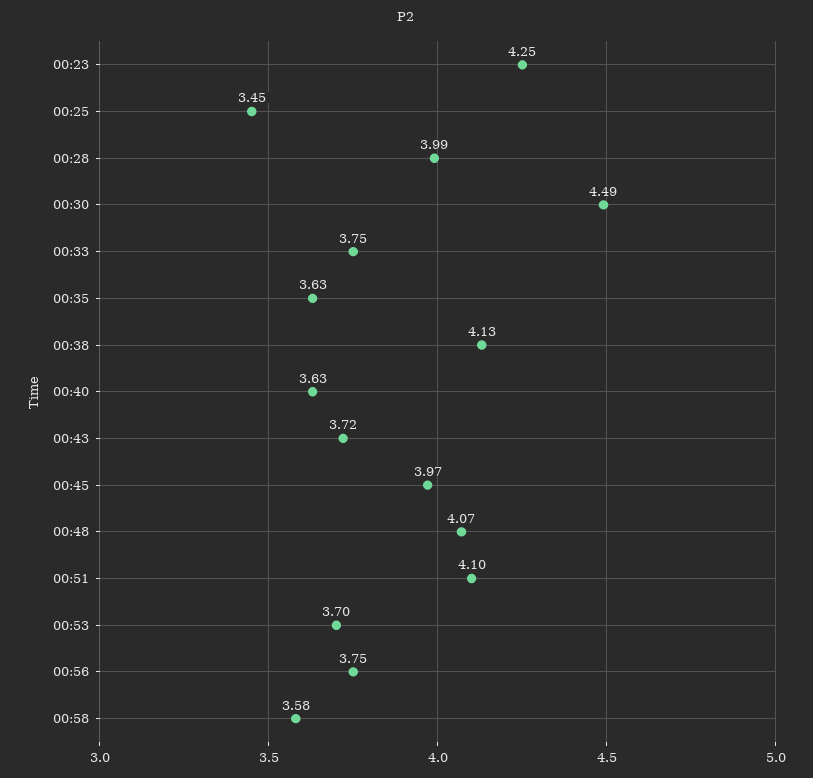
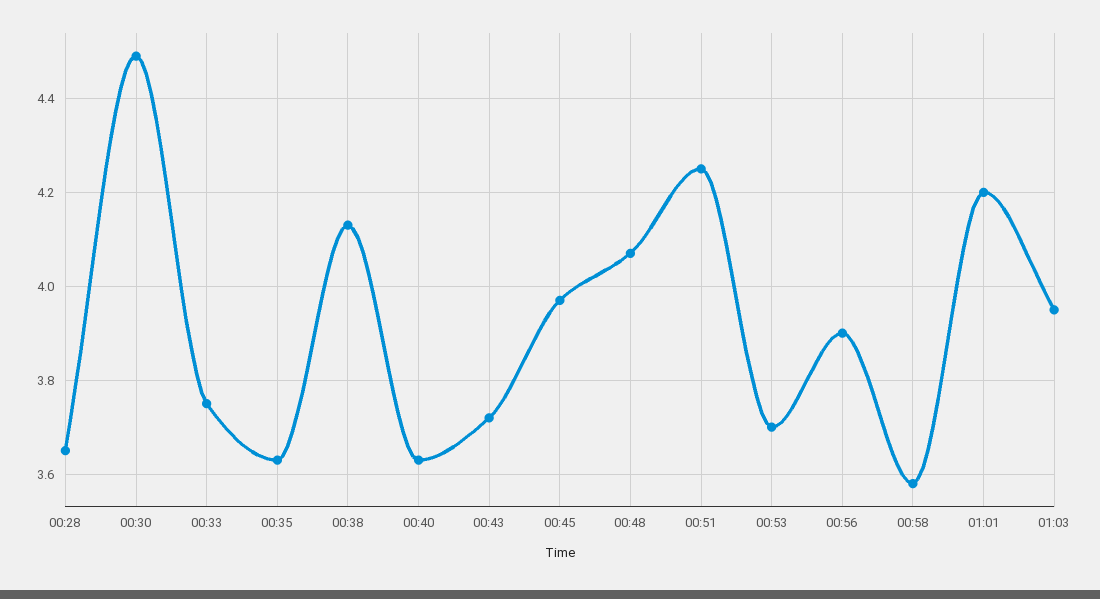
00:23: 4.25 -> none
00:25: 3.45 -> none
00:28: 3.99 -> 3.65
00:51: 4.1 -> 4.25
00:56: 3.75 -> 3.9
01:01: none -> 4.2
01:03: none -> 3.95

